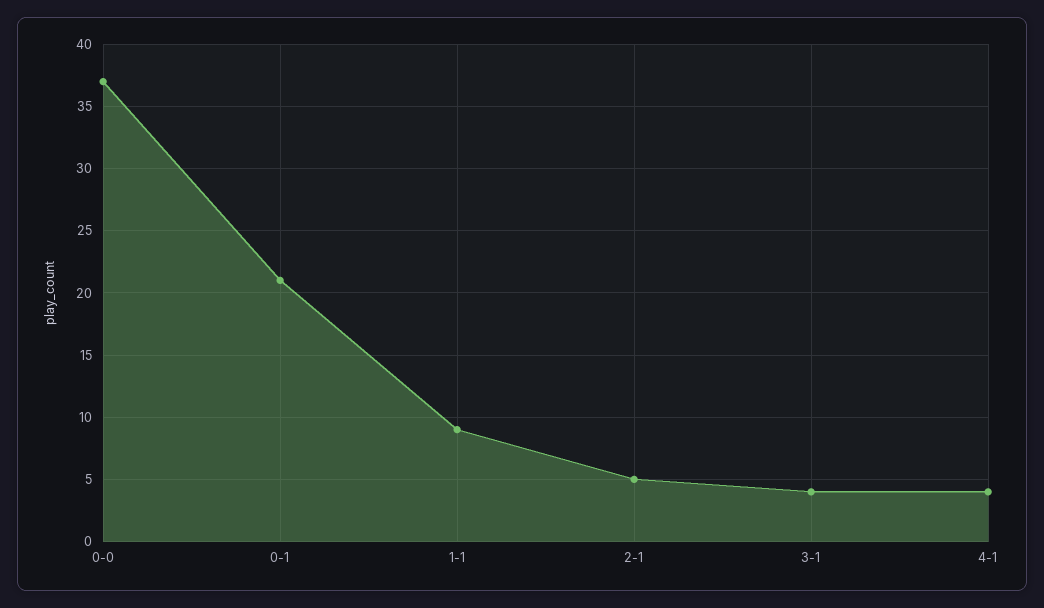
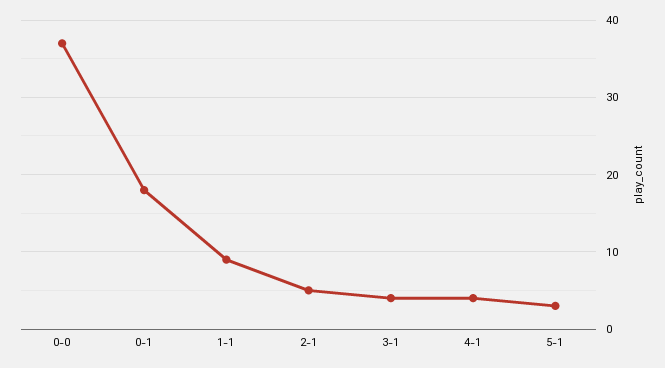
0-1: 21 -> 18
5-1: none -> 3

